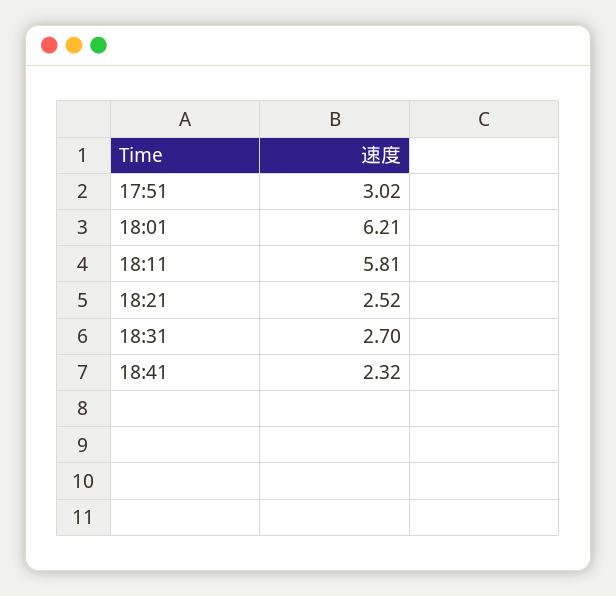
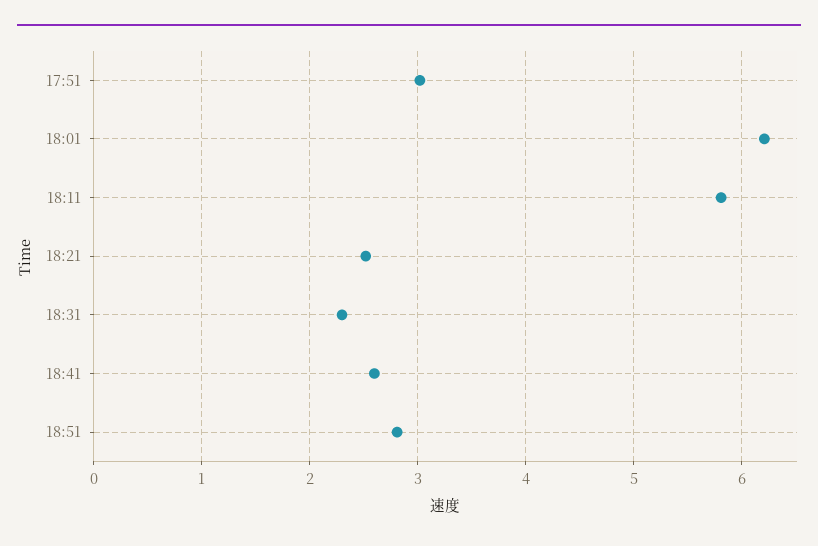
18:31: 2.7 -> 2.3
18:41: 2.32 -> 2.6
18:51: none -> 2.8

